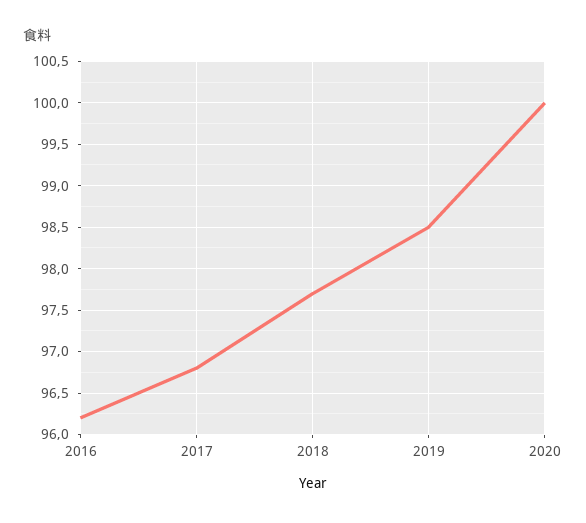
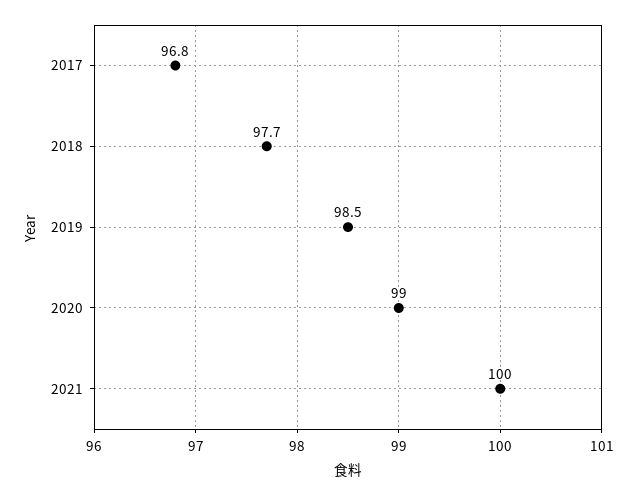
2016: 96.2 -> none
2020: 100 -> 99
2021: none -> 100

